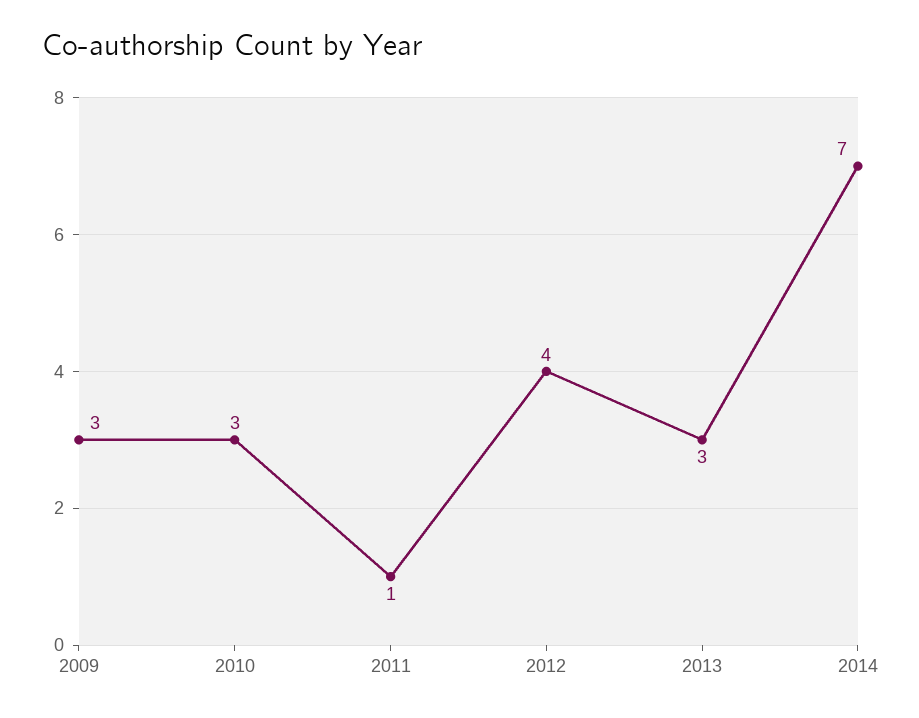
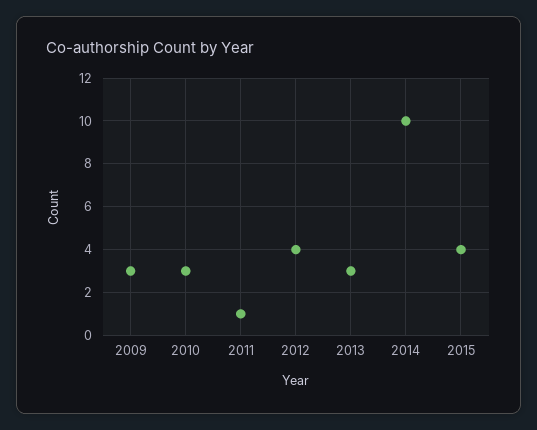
2014: 7 -> 10
2015: none -> 4

